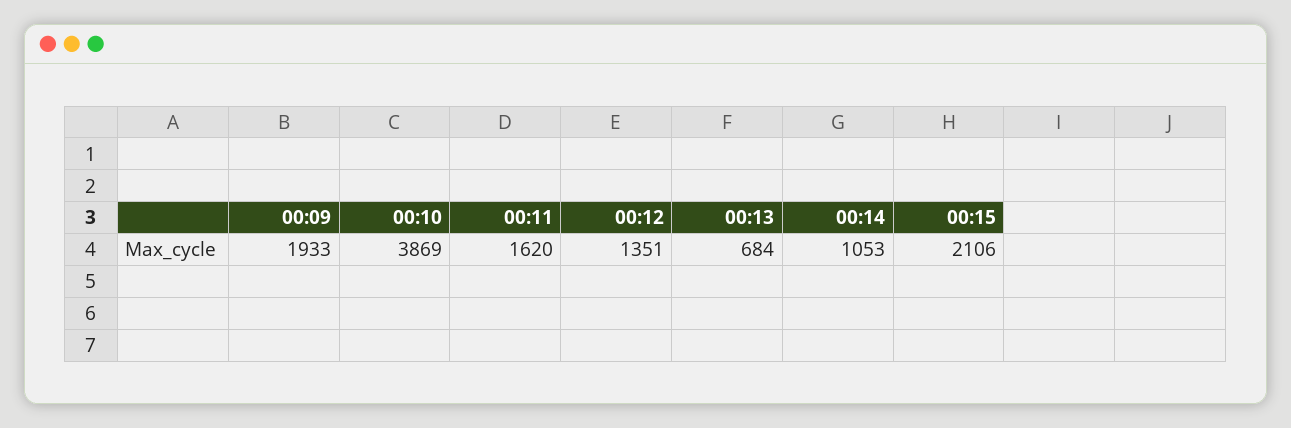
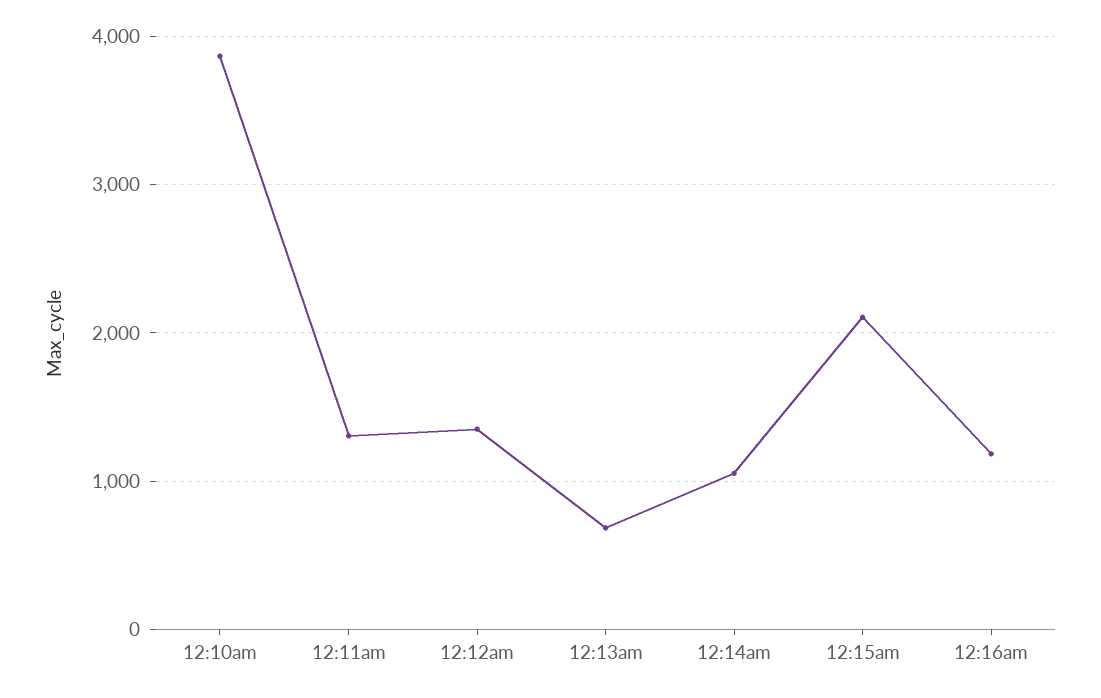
00:09: 1933 -> none
00:11: 1620 -> 1300
12:16am: none -> 1200

